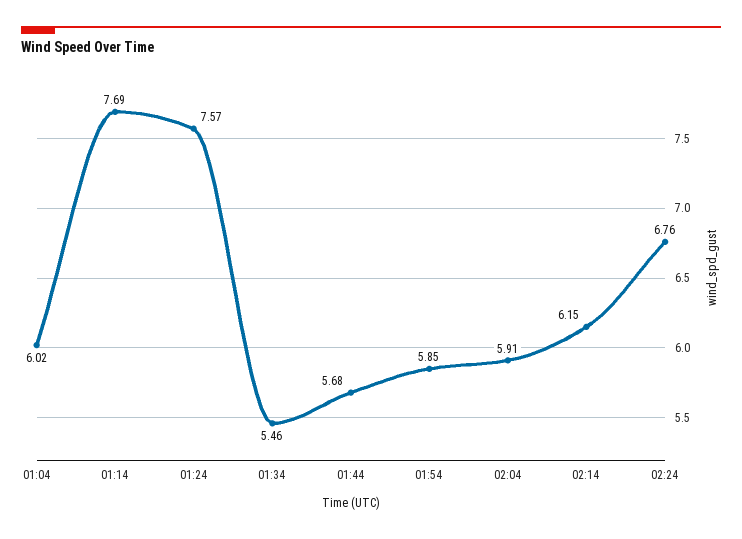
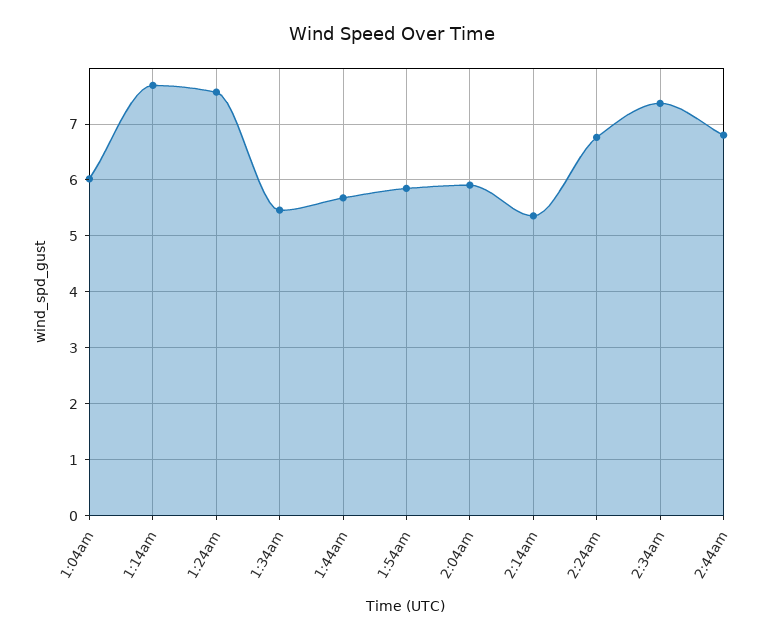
02:14: 6.15 -> 5.4
2:34am: none -> 7.4
2:44am: none -> 6.8

